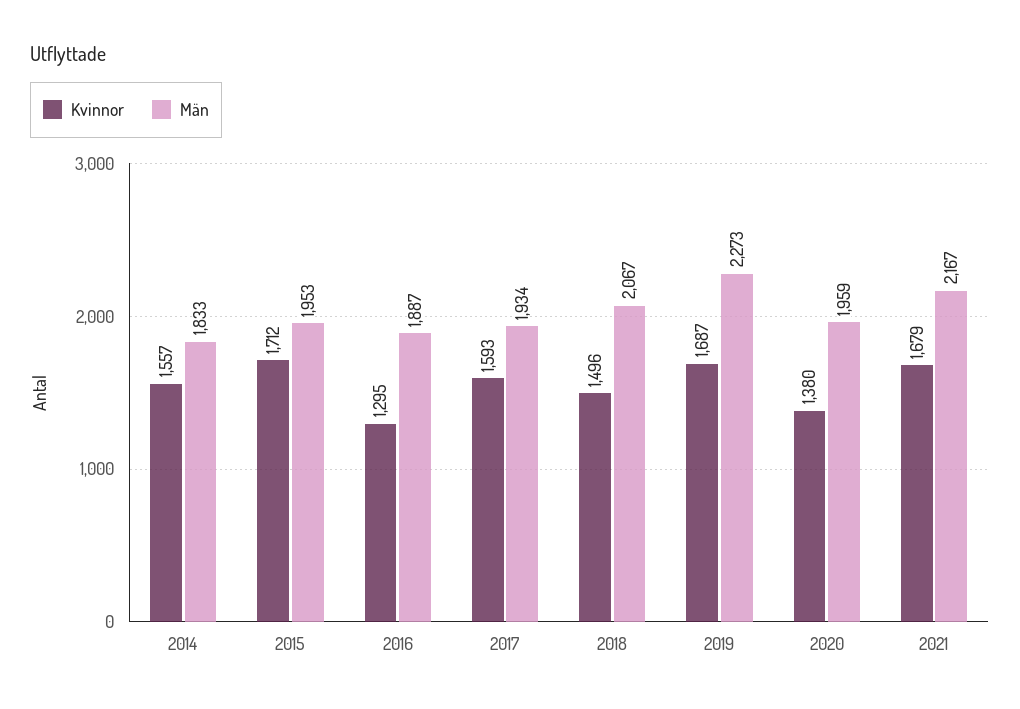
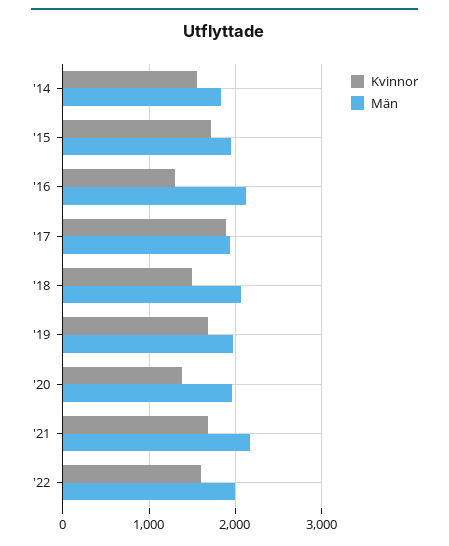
Män, 2016: 1887 -> 2100
Kvinnor, 2017: 1593 -> 1900
Män, 2019: 2273 -> 2000
Kvinnor, '22: none -> 1600
Män, '22: none -> 2000

